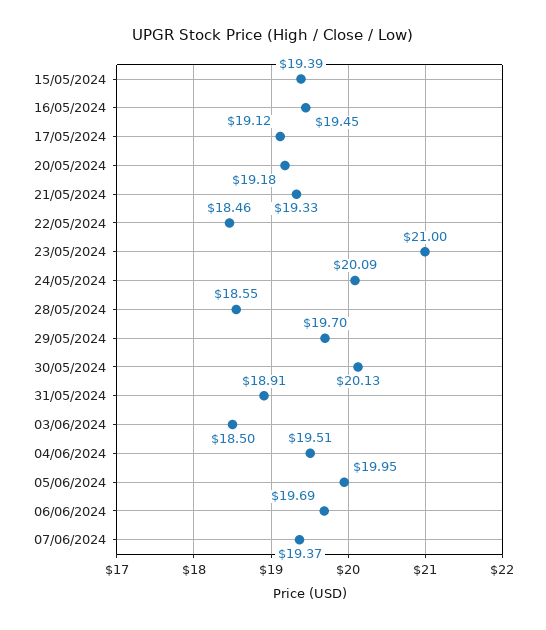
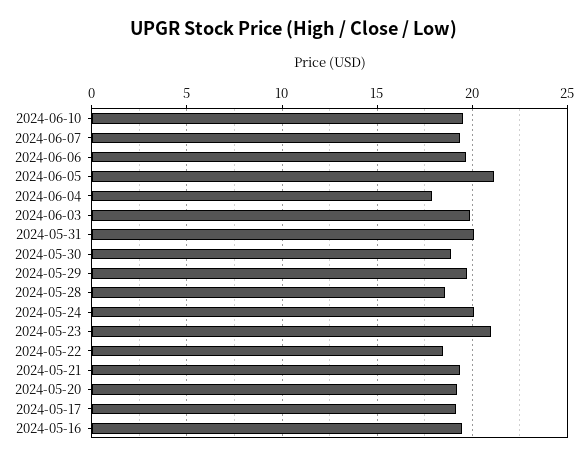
15/05/2024: 19.39 -> none
30/05/2024: 20.13 -> 19
31/05/2024: 18.91 -> 20
03/06/2024: 18.5 -> 20
04/06/2024: 19.51 -> 18
05/06/2024: 19.95 -> 21
2024-06-10: none -> 19.5

